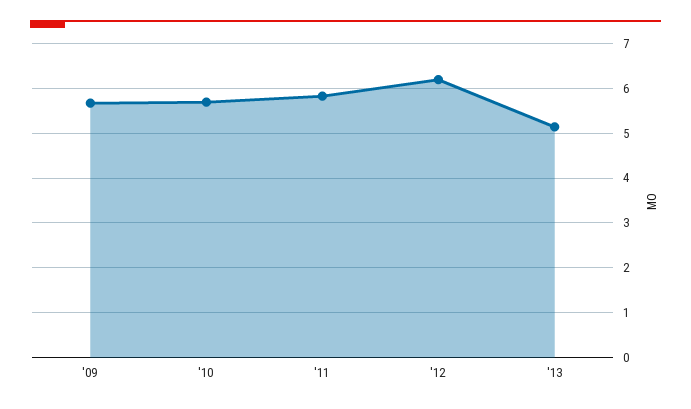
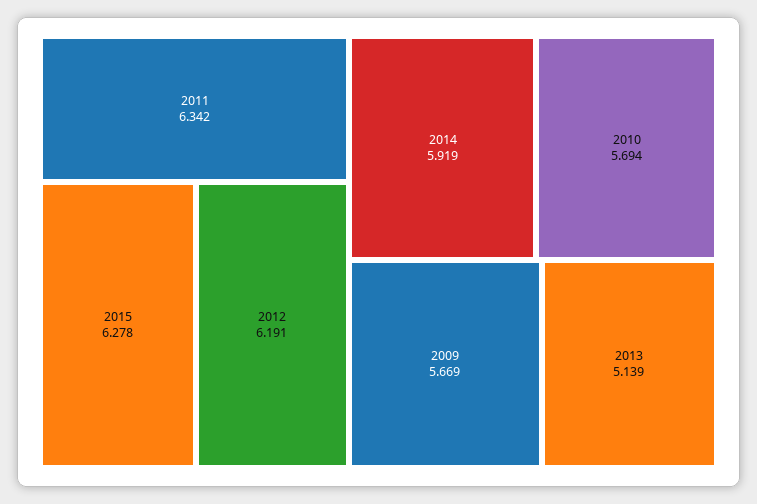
'11: 5.8 -> 6.342
2015: none -> 6.278
2014: none -> 5.919

